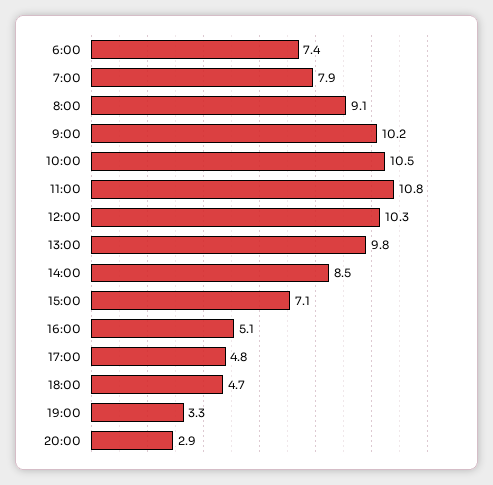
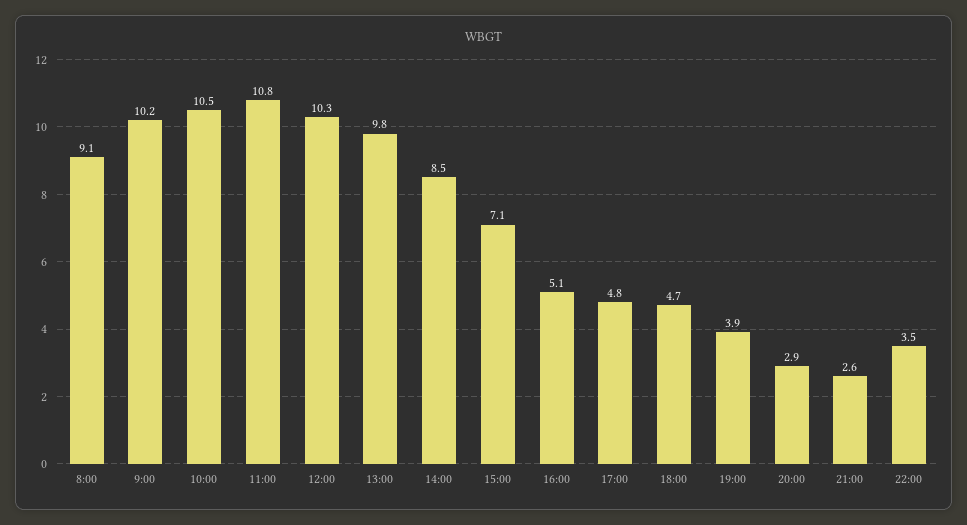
6:00: 7.4 -> none
7:00: 7.9 -> none
19:00: 3.3 -> 3.9
21:00: none -> 2.6
22:00: none -> 3.5

